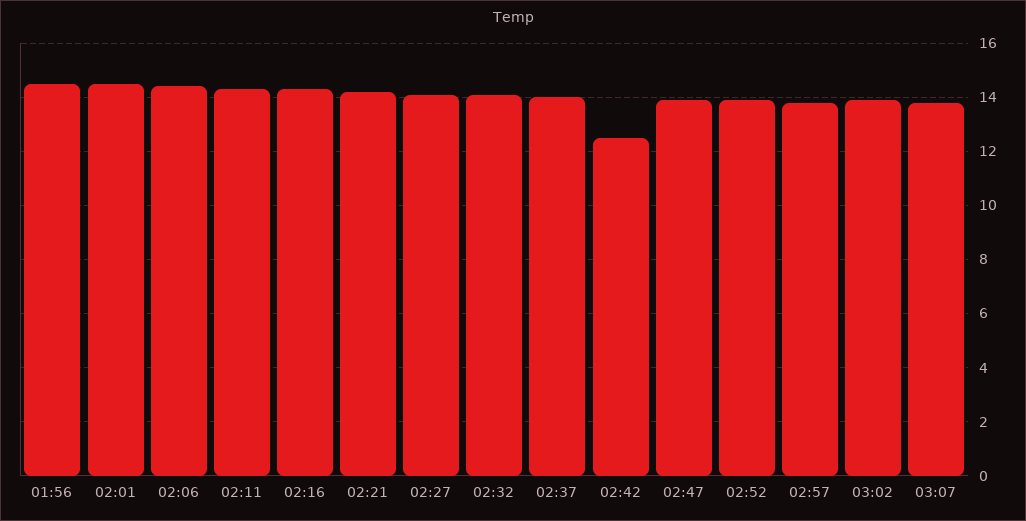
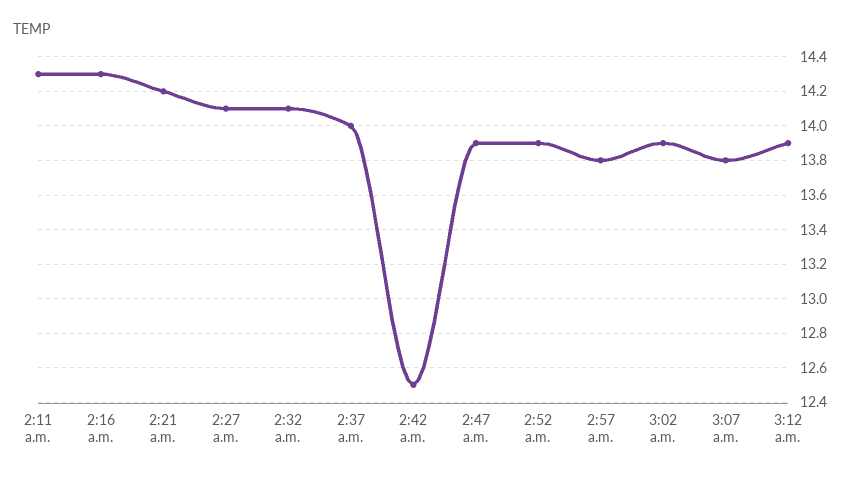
01:56: 14.5 -> none
02:01: 14.5 -> none
02:06: 14.5 -> none
3:12 a.m.: none -> 13.9

